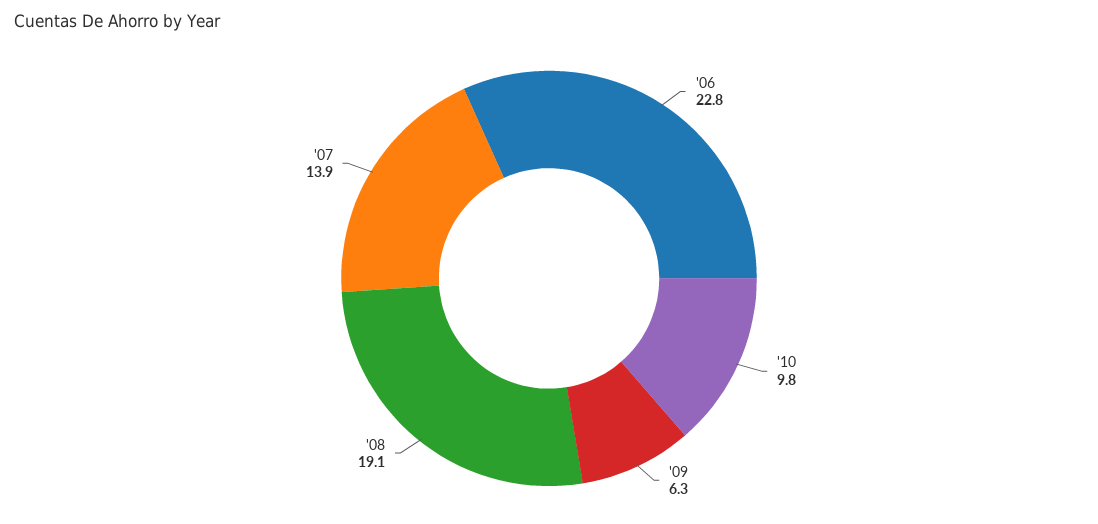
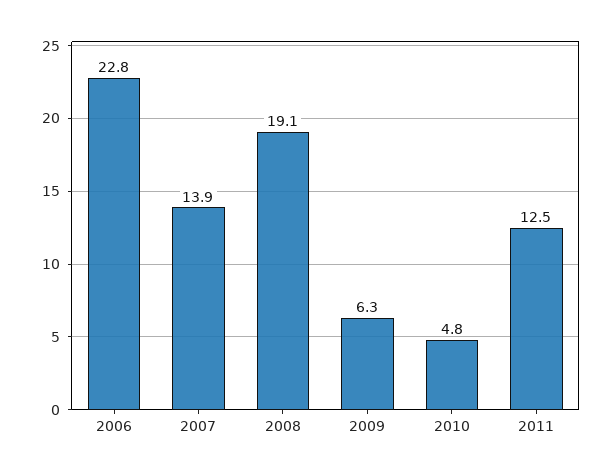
'10: 9.8 -> 4.8
2011: none -> 12.5

